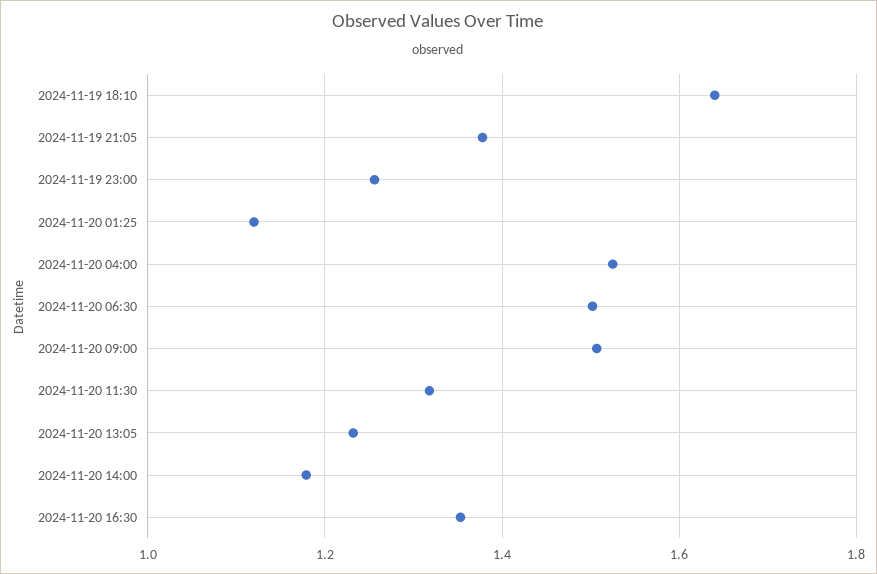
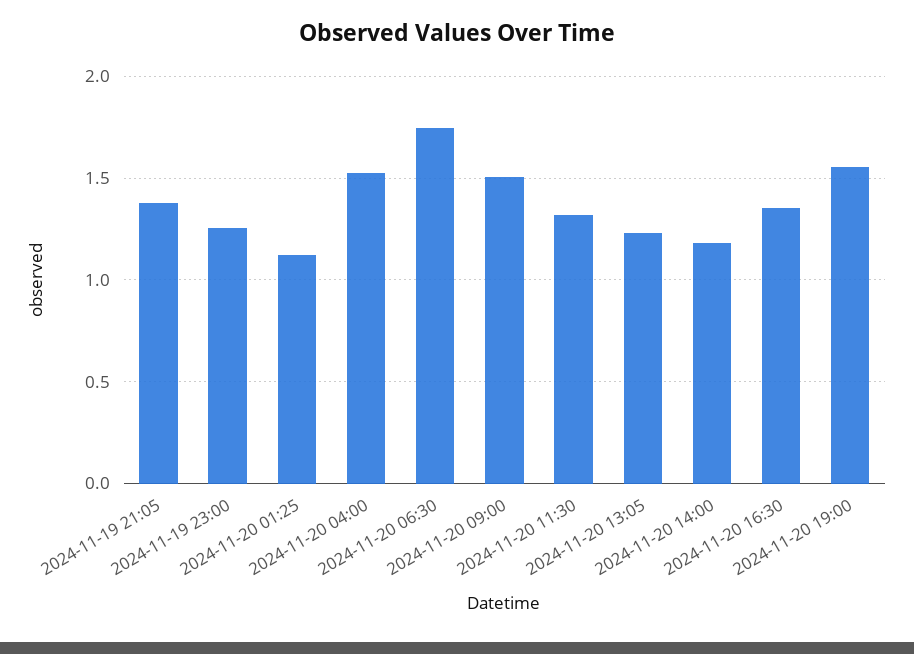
2024-11-19 18:10: 1.64 -> none
2024-11-20 06:30: 1.5 -> 1.75
2024-11-20 19:00: none -> 1.55

